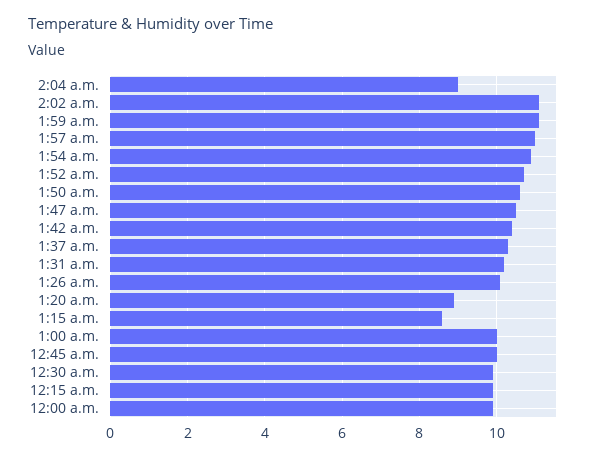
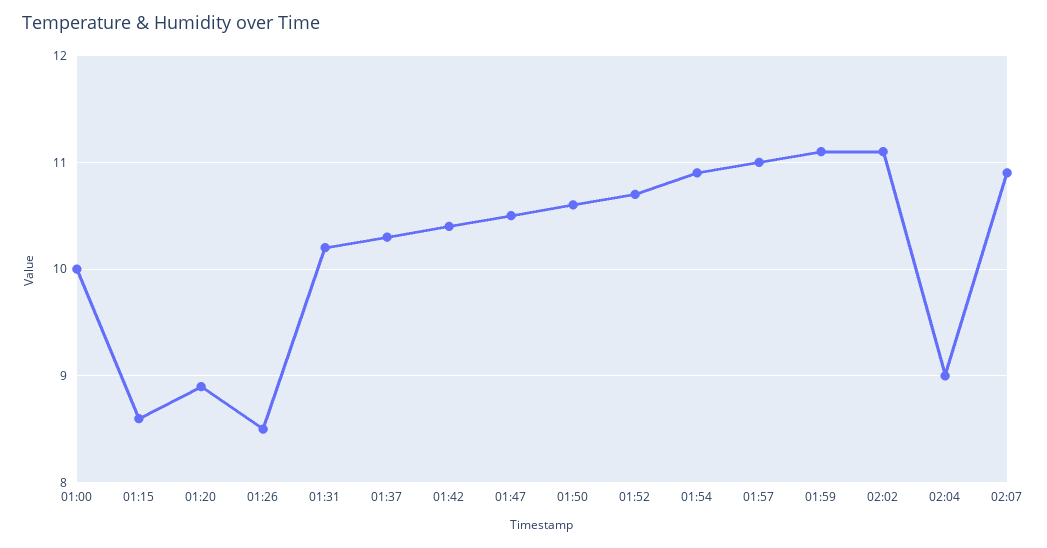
1:26 a.m.: 10 -> 8.5
12:45 a.m.: 10 -> none
12:30 a.m.: 10 -> none
12:15 a.m.: 10 -> none
12:00 a.m.: 10 -> none
02:07: none -> 10.9

